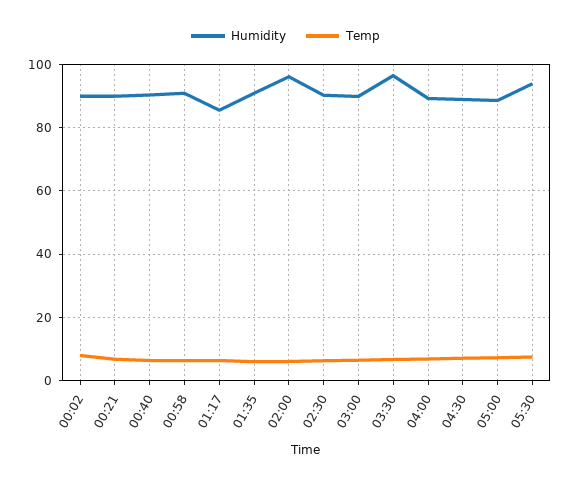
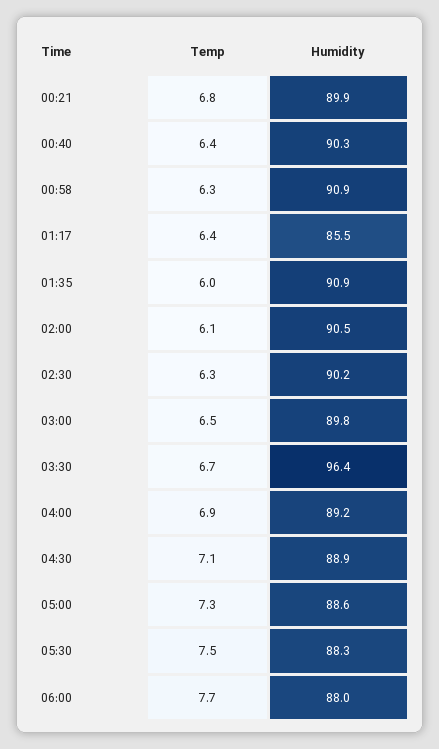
Humidity, 00:02: 90 -> none
Temp, 00:02: 8 -> none
Humidity, 02:00: 96 -> 90.5
Humidity, 05:30: 94 -> 88.3
Temp, 06:00: none -> 7.7
Humidity, 06:00: none -> 88

